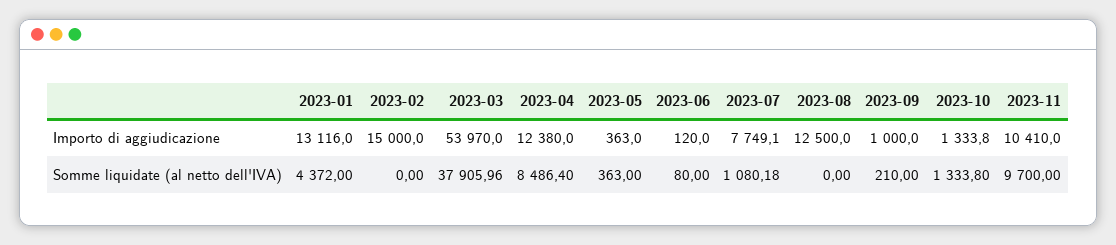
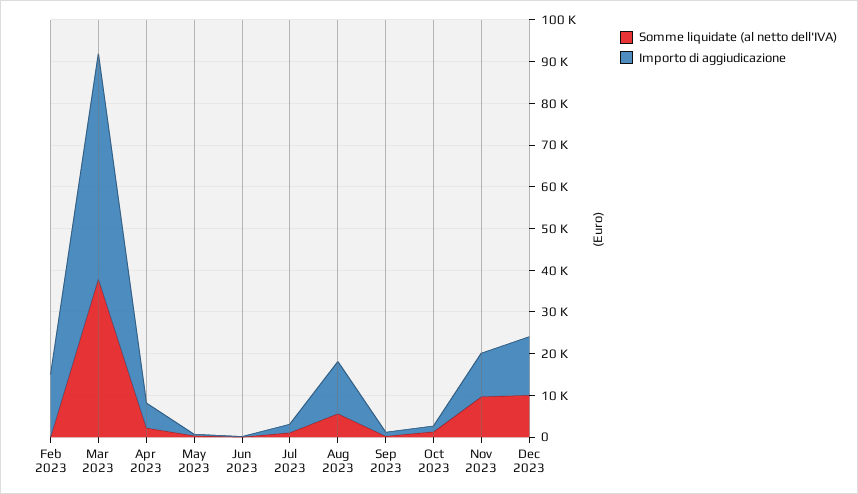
Importo di aggiudicazione, 2023-01: 13116 -> none
Importo di aggiudicazione, 2023-04: 12380 -> 6000
Importo di aggiudicazione, 2023-07: 7749.1 -> 2000
Somme liquidate (al netto dell'IVA), 2023-01: 4372 -> none
Somme liquidate (al netto dell'IVA), 2023-04: 8486.4 -> 2000
Somme liquidate (al netto dell'IVA), 2023-08: 0 -> 6000
Somme liquidate (al netto dell'IVA), Dec 2023: none -> 10000
Importo di aggiudicazione, Dec 2023: none -> 14000

